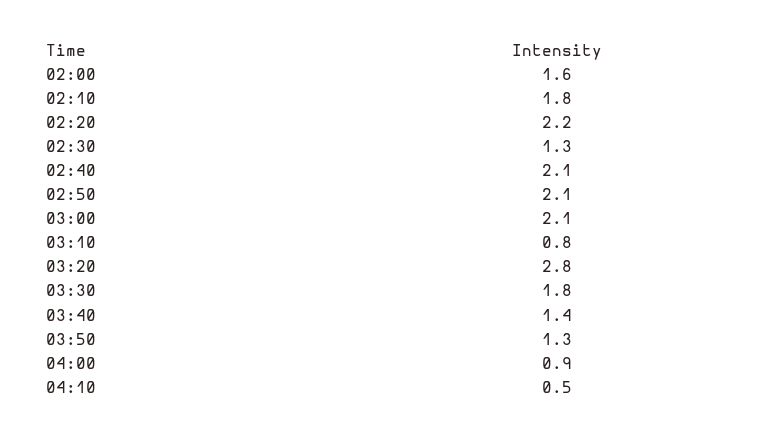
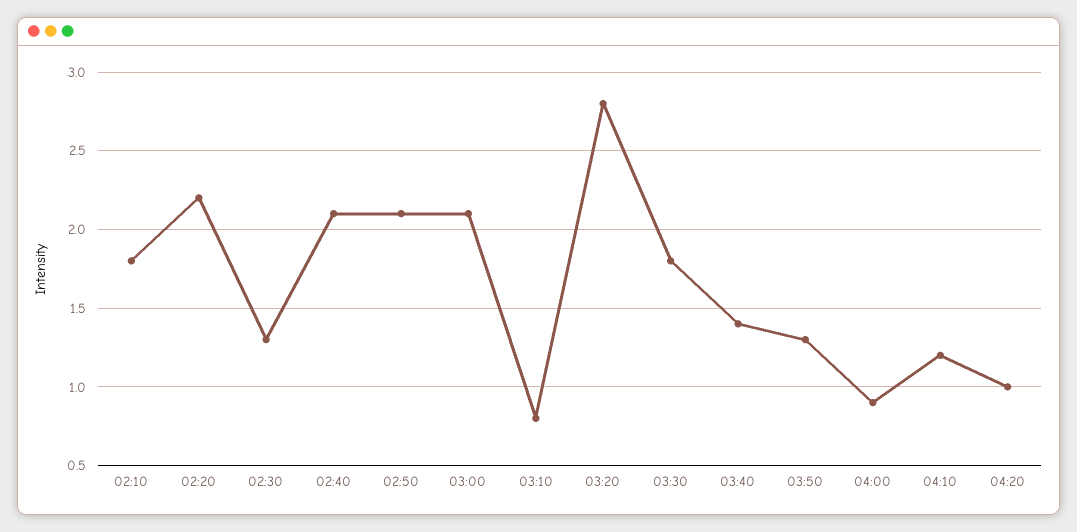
02:00: 1.6 -> none
04:10: 0.5 -> 1.2
04:20: none -> 1

